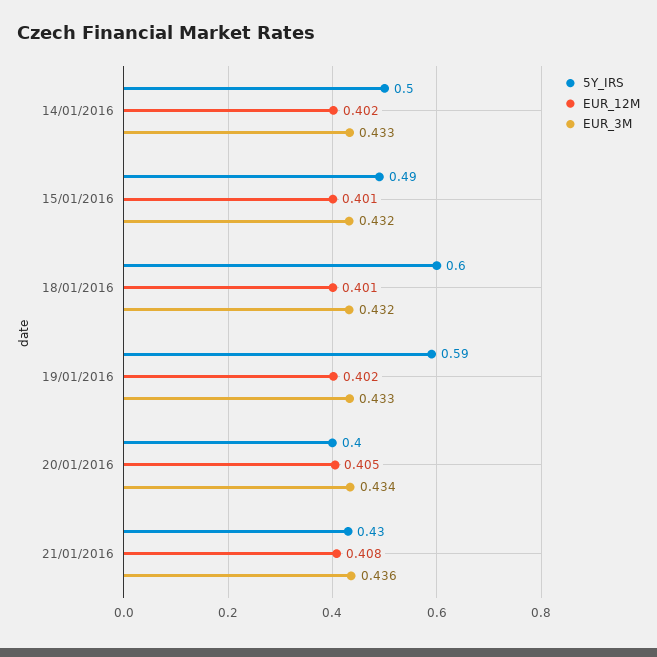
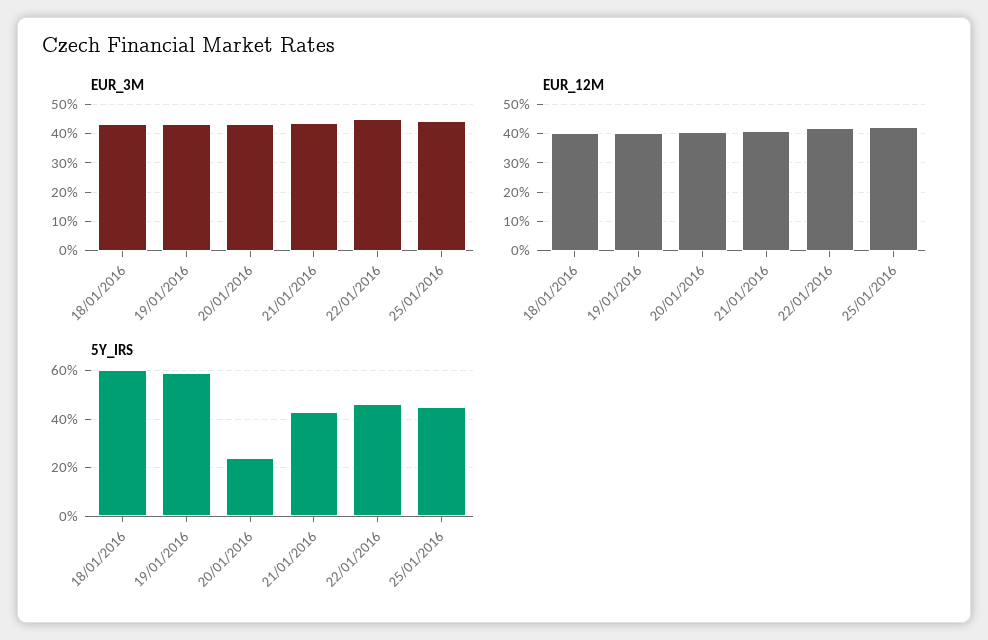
5Y_IRS, 14/01/2016: 0.5 -> none
EUR_12M, 14/01/2016: 0.402 -> none
EUR_3M, 14/01/2016: 0.433 -> none
5Y_IRS, 15/01/2016: 0.49 -> none
EUR_12M, 15/01/2016: 0.401 -> none
EUR_3M, 15/01/2016: 0.432 -> none
5Y_IRS, 20/01/2016: 0.4 -> 0.25
EUR_3M, 22/01/2016: none -> 0.45
EUR_3M, 25/01/2016: none -> 0.45
EUR_12M, 22/01/2016: none -> 0.425
EUR_12M, 25/01/2016: none -> 0.425
5Y_IRS, 22/01/2016: none -> 0.45
5Y_IRS, 25/01/2016: none -> 0.45

